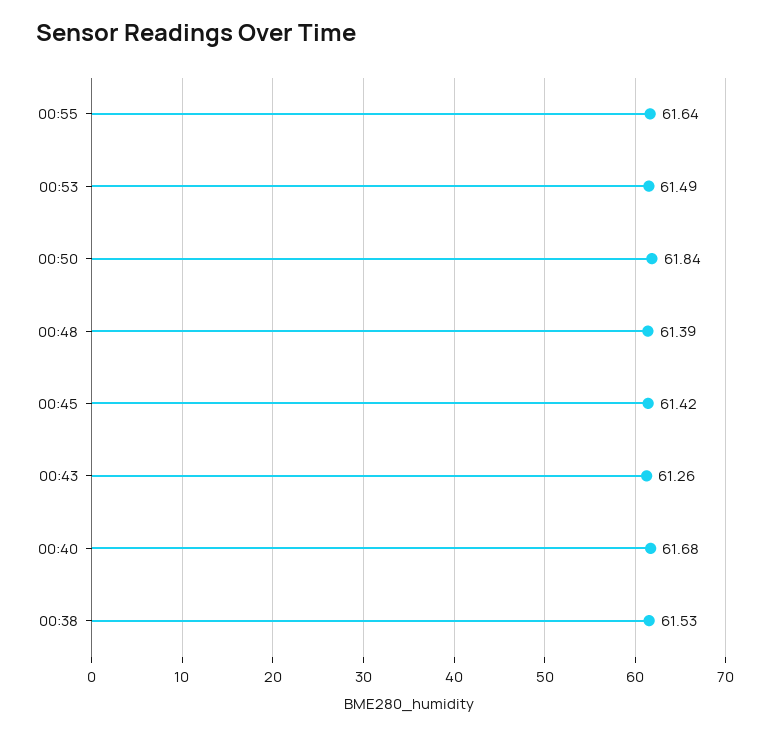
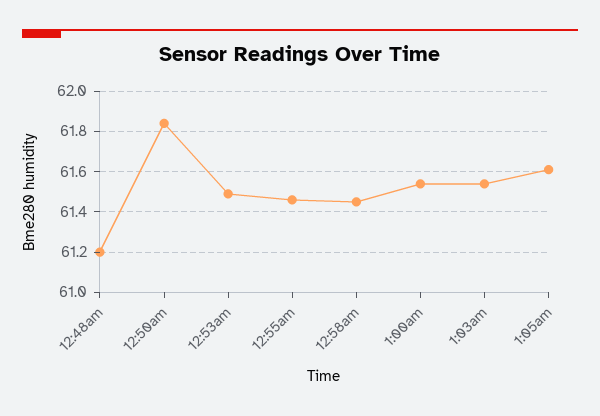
00:55: 61.64 -> 61.45
00:48: 61.39 -> 61.2
00:45: 61.42 -> none
00:43: 61.26 -> none
00:40: 61.68 -> none
00:38: 61.53 -> none
12:58am: none -> 61.45
1:00am: none -> 61.55
1:03am: none -> 61.55
1:05am: none -> 61.6

